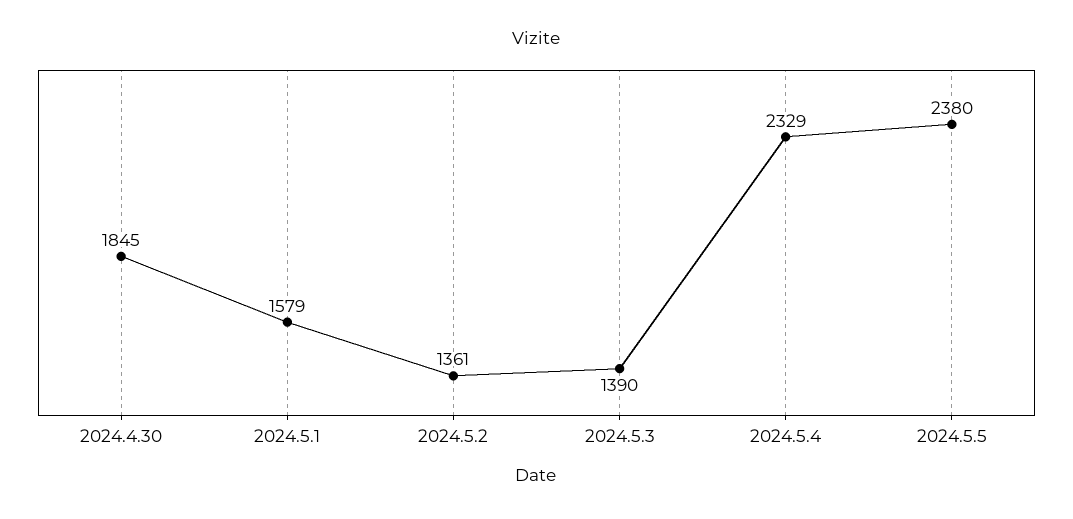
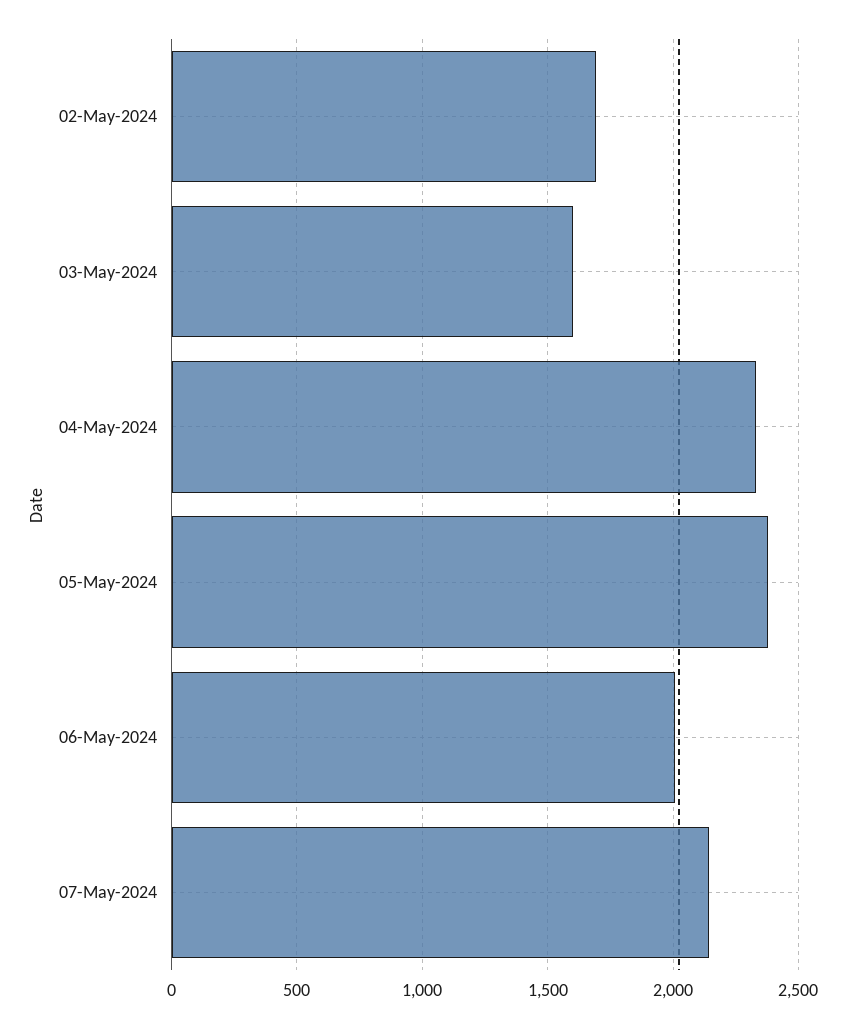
2024.4.30: 1845 -> none
2024.5.1: 1579 -> none
2024.5.2: 1361 -> 1700
2024.5.3: 1390 -> 1600
06-May-2024: none -> 2000
07-May-2024: none -> 2150

